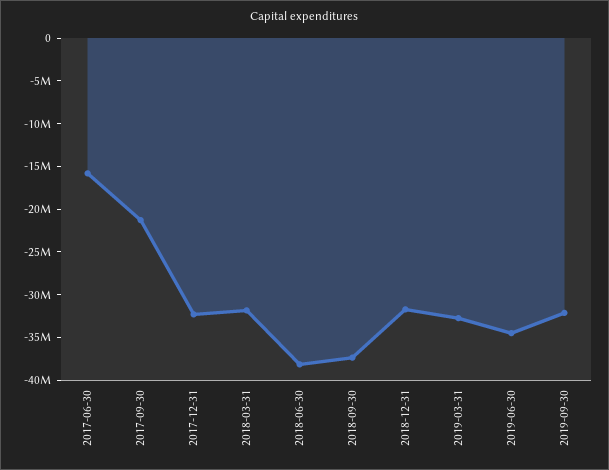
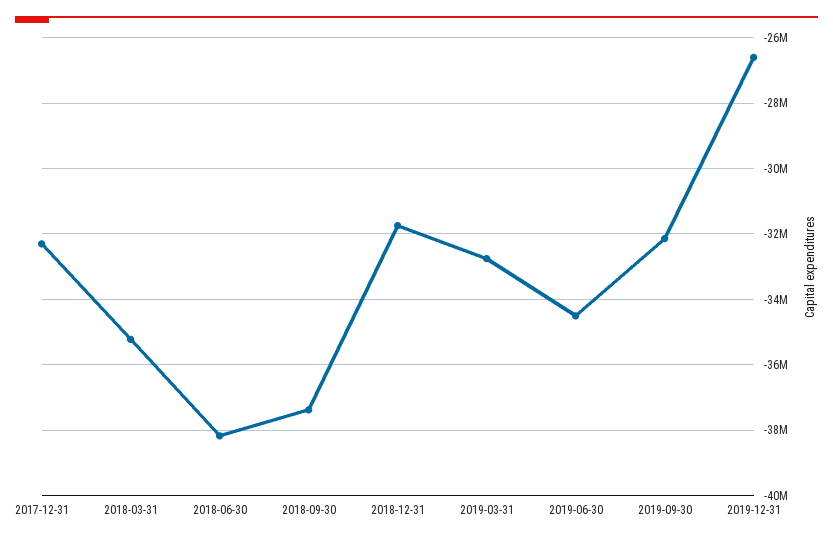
2017-06-30: -16000000 -> none
2017-09-30: -21000000 -> none
2018-03-31: -32000000 -> -35200000
2019-12-31: none -> -26600000

